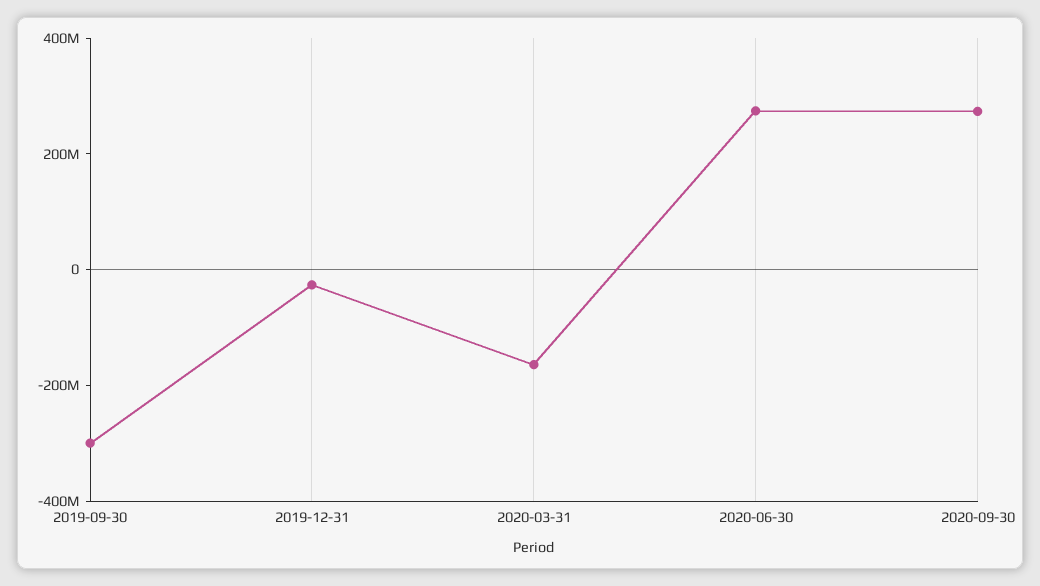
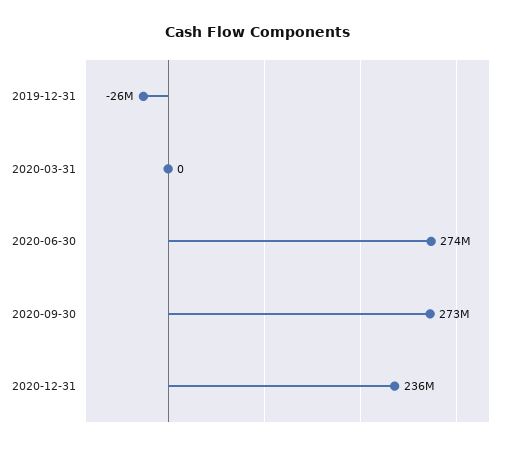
2019-09-30: -300000000 -> none
2020-03-31: -150000000 -> 0
2020-12-31: none -> 236000000

